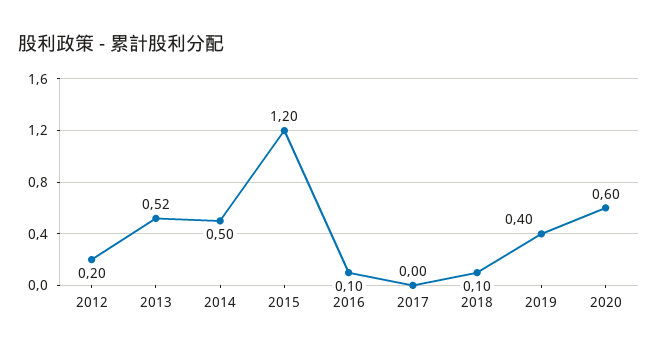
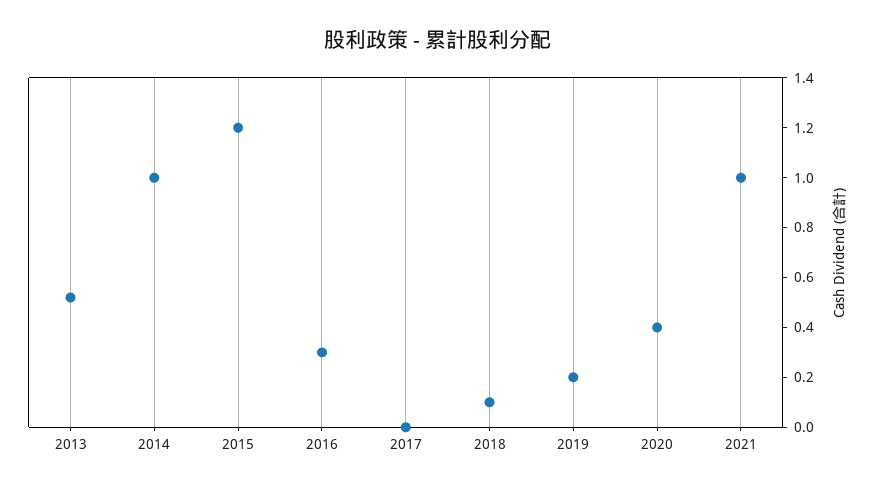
2012: 0.2 -> none
2014: 0.5 -> 1
2016: 0.1 -> 0.3
2019: 0.4 -> 0.2
2020: 0.6 -> 0.4
2021: none -> 1

